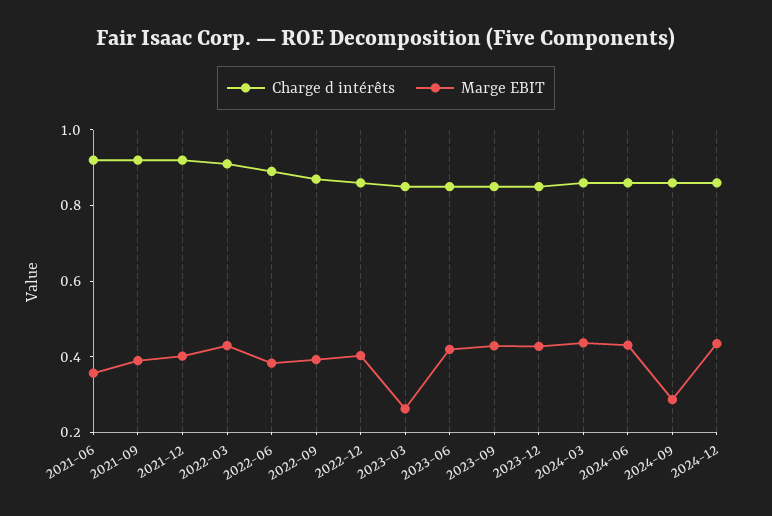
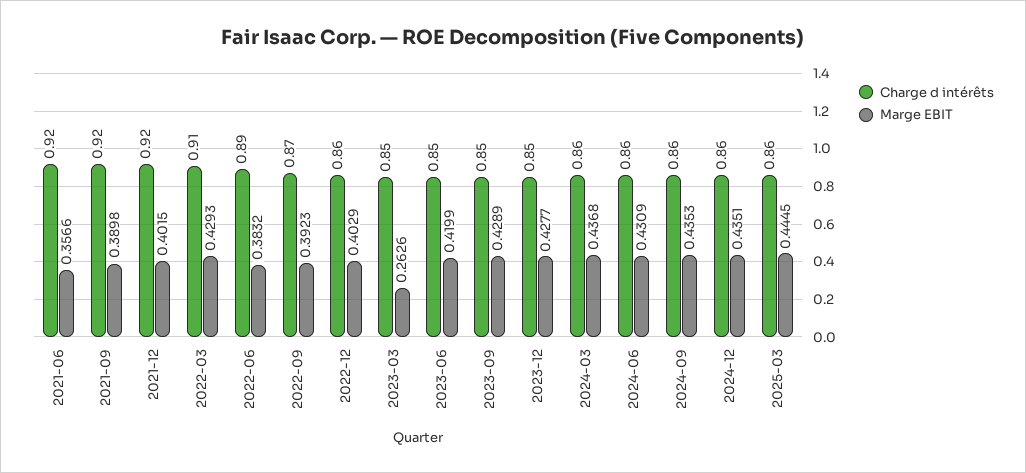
Marge EBIT, 2024-09: 0.3 -> 0.4353
Charge d intérêts, 2025-03: none -> 0.86
Marge EBIT, 2025-03: none -> 0.4445

